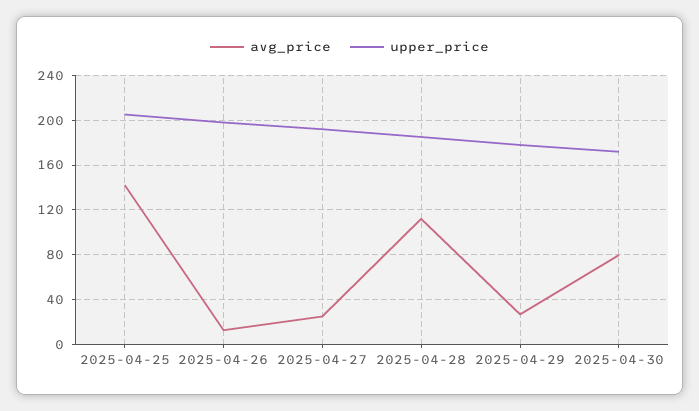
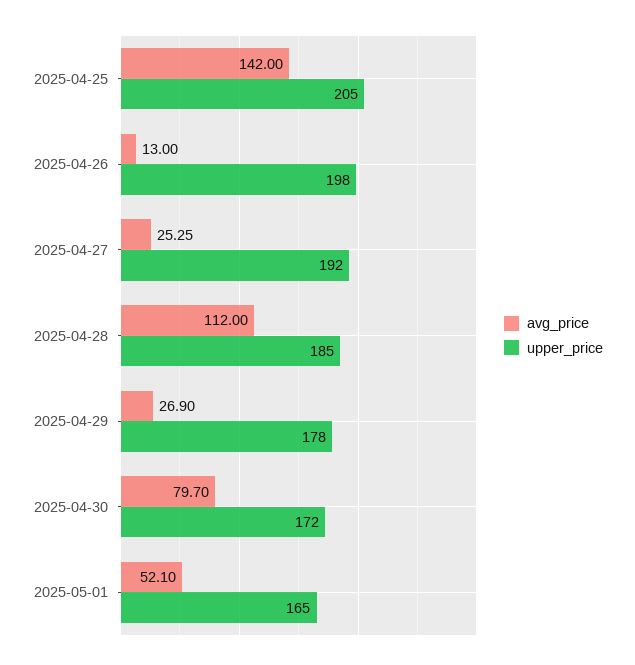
avg_price, 2025-05-01: none -> 52.1
upper_price, 2025-05-01: none -> 165

